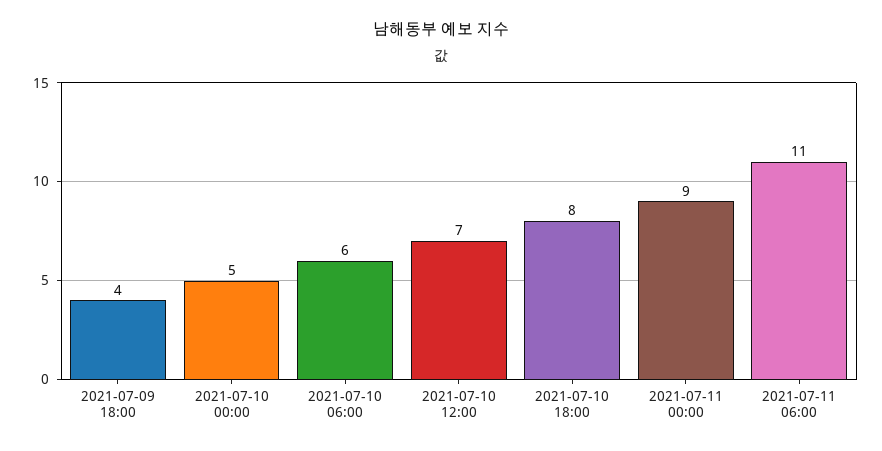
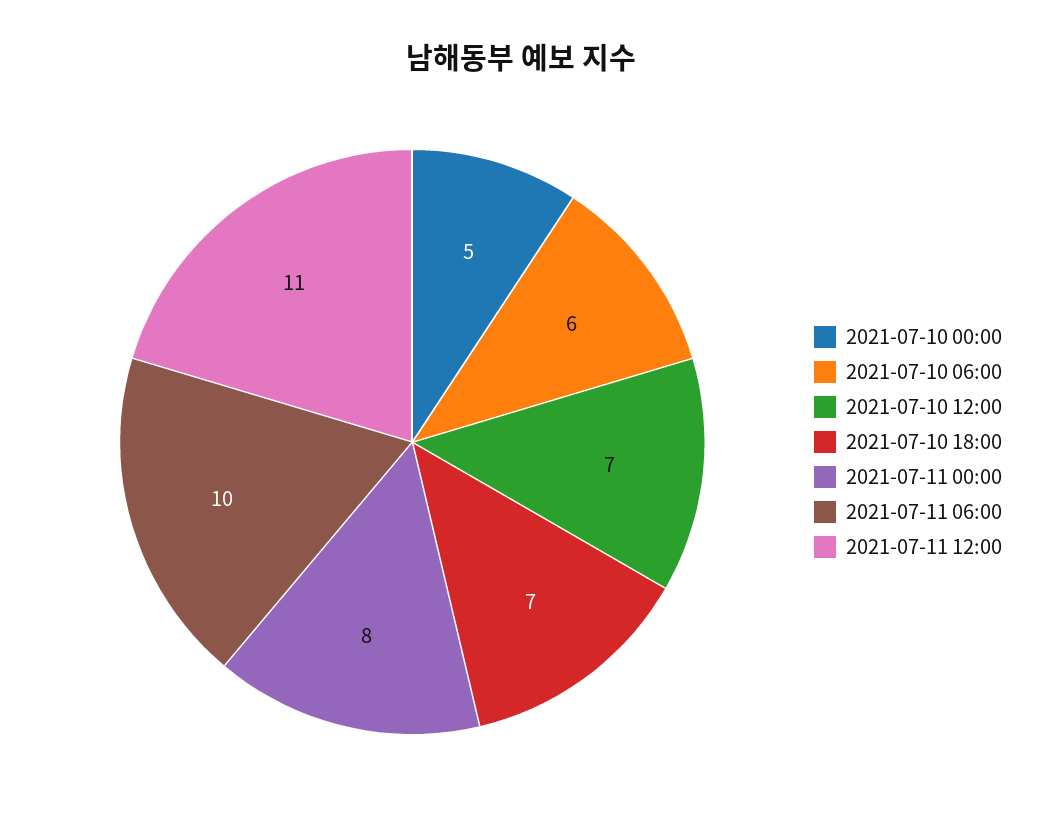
2021-07-09 18:00: 4 -> none
2021-07-10 18:00: 8 -> 7
2021-07-11 00:00: 9 -> 8
2021-07-11 06:00: 11 -> 10
2021-07-11 12:00: none -> 11

